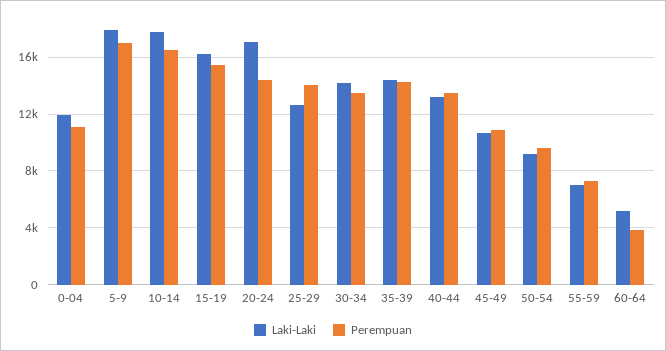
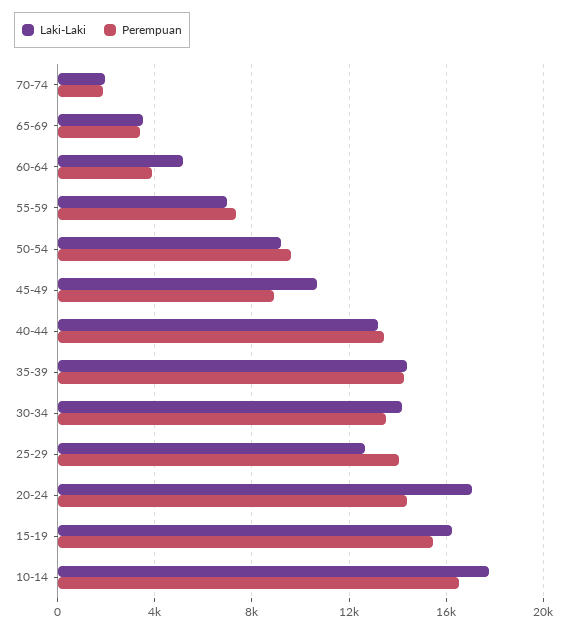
Laki-Laki, 0-04: 12000 -> none
Perempuan, 0-04: 11000 -> none
Laki-Laki, 5-9: 18000 -> none
Perempuan, 5-9: 17000 -> none
Perempuan, 45-49: 11000 -> 9000
Laki-Laki, 70-74: none -> 2000
Perempuan, 70-74: none -> 2000
Laki-Laki, 65-69: none -> 3500
Perempuan, 65-69: none -> 3500

